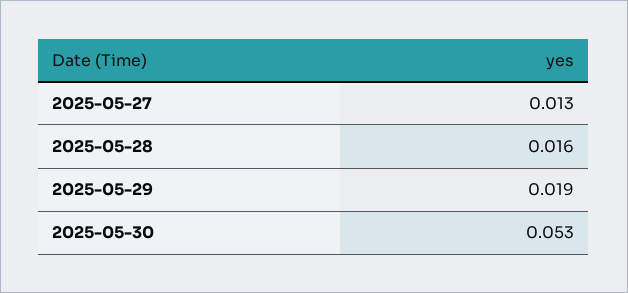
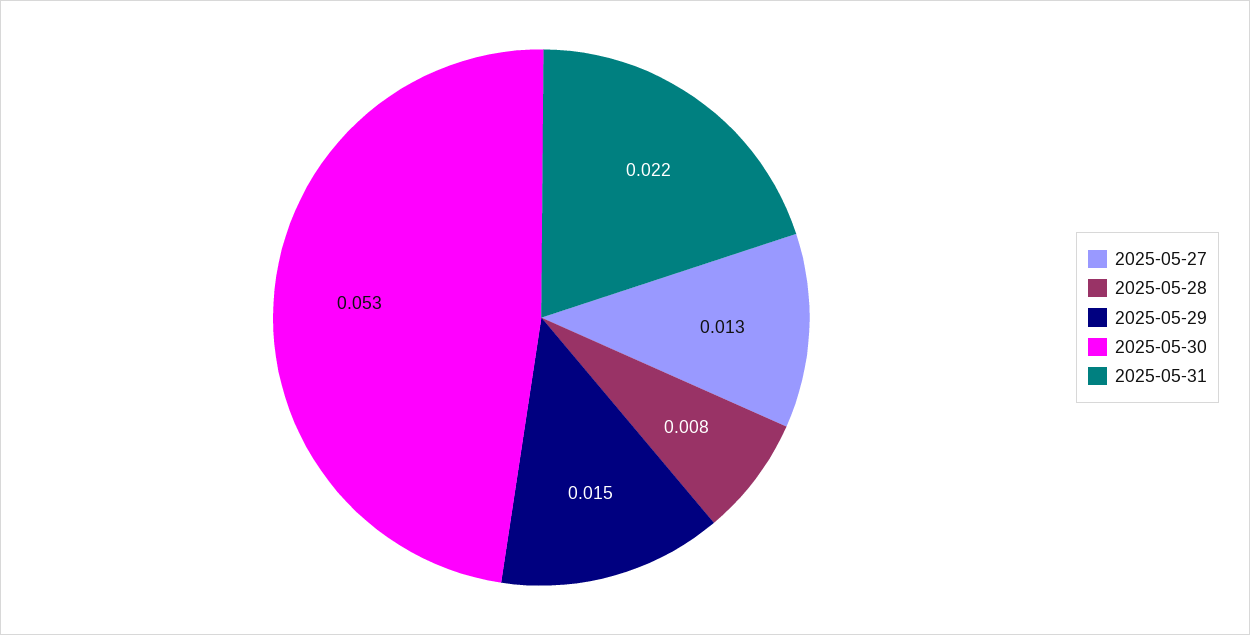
2025-05-28: 0.016 -> 0.008
2025-05-29: 0.019 -> 0.015
2025-05-31: none -> 0.022

